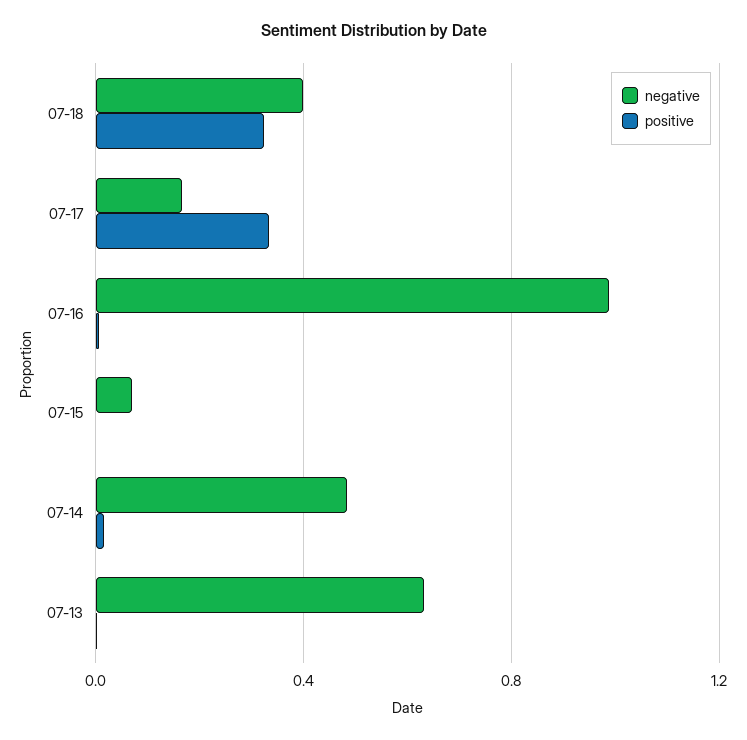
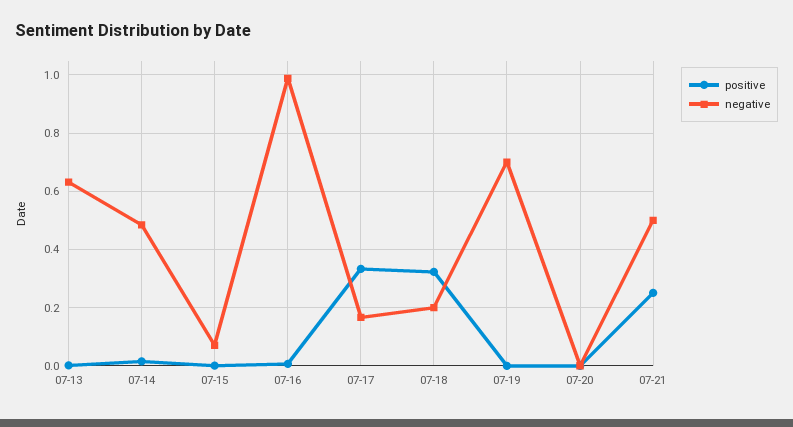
negative, 07-18: 0.4 -> 0.2
positive, 07-19: none -> 0
negative, 07-19: none -> 0.7
positive, 07-20: none -> 0
negative, 07-20: none -> 0
positive, 07-21: none -> 0.25
negative, 07-21: none -> 0.5

